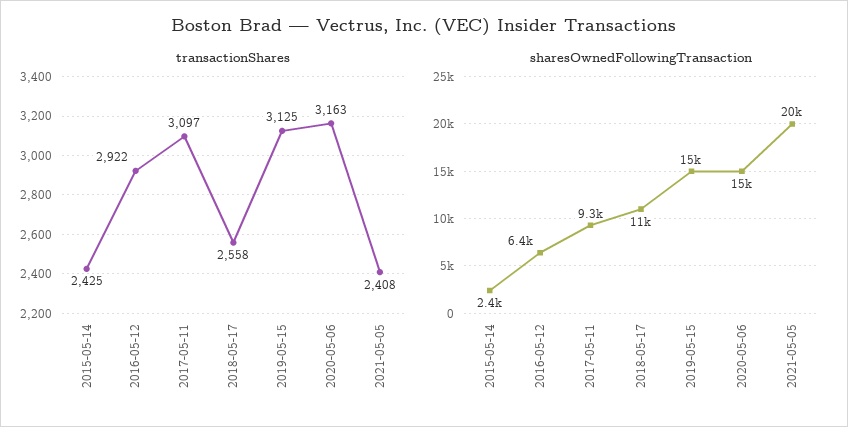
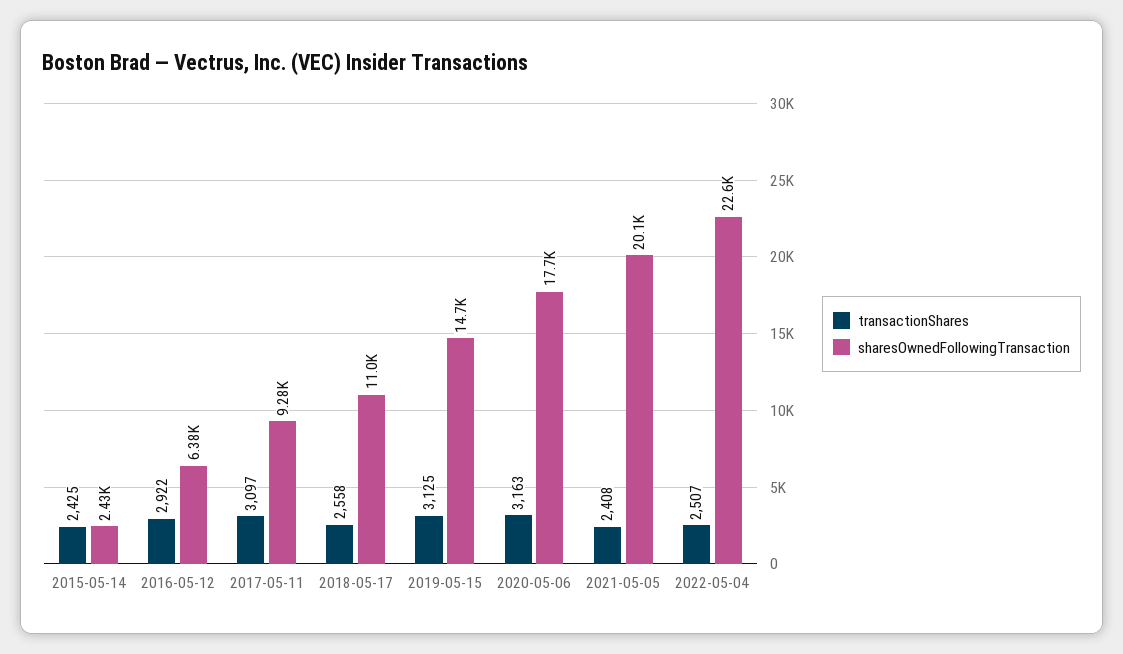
sharesOwnedFollowingTransaction, 2020-05-06: 15000 -> 17700
transactionShares, 2022-05-04: none -> 2507
sharesOwnedFollowingTransaction, 2022-05-04: none -> 22600

